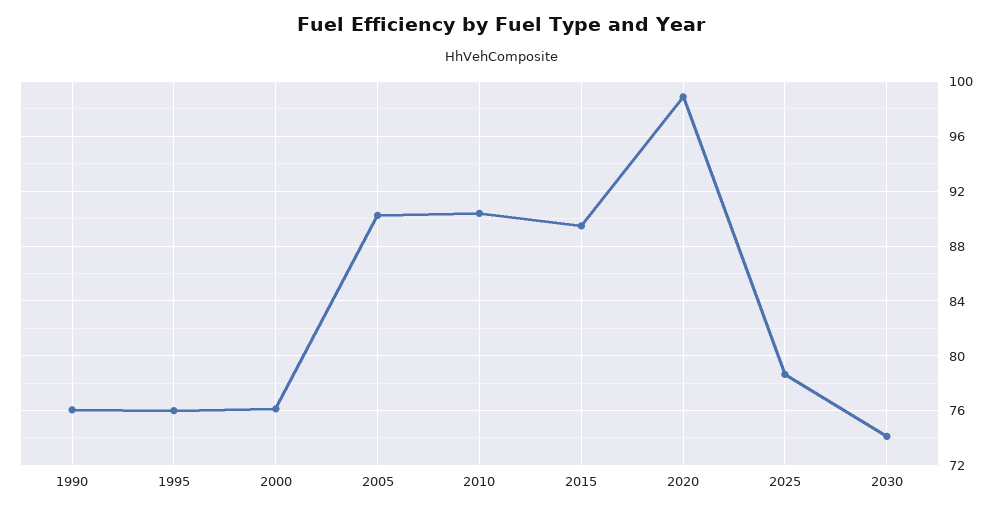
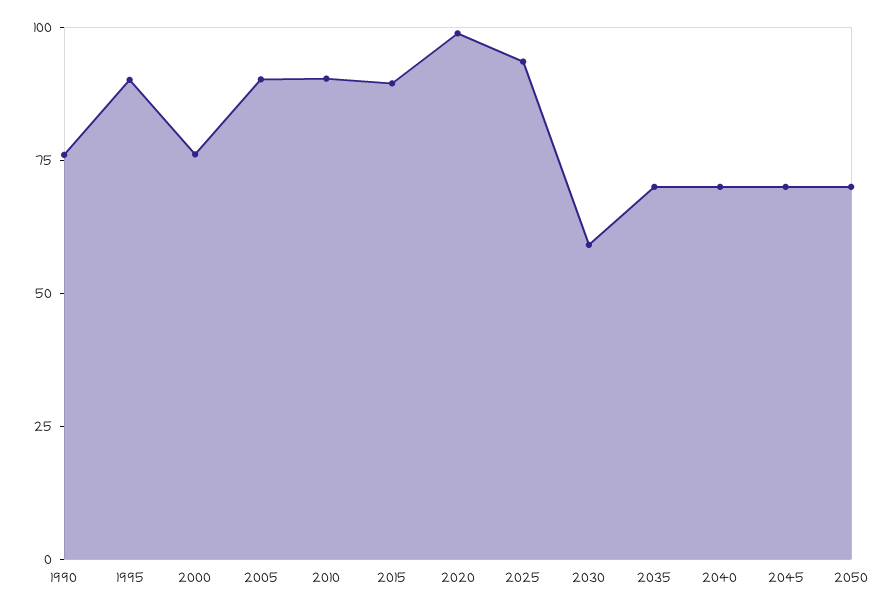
1995: 76 -> 90
2025: 78.5 -> 95
2030: 74 -> 60
2035: none -> 70
2040: none -> 70
2045: none -> 70
2050: none -> 70

